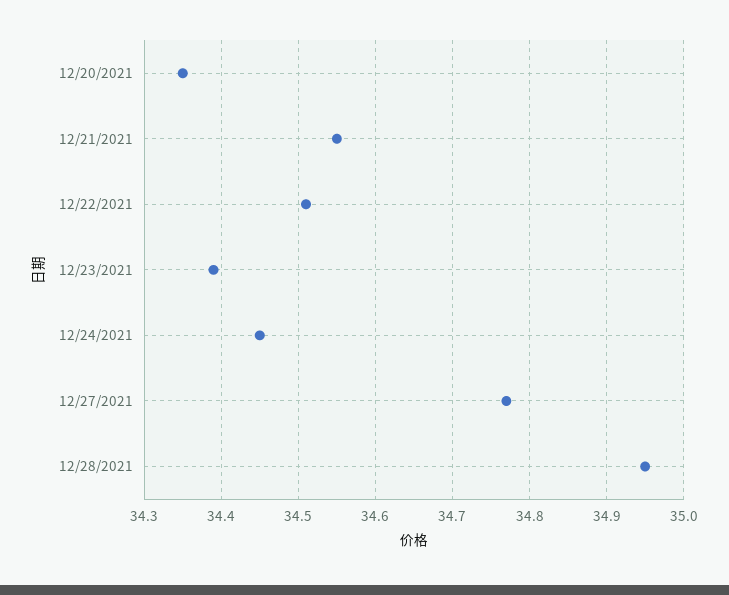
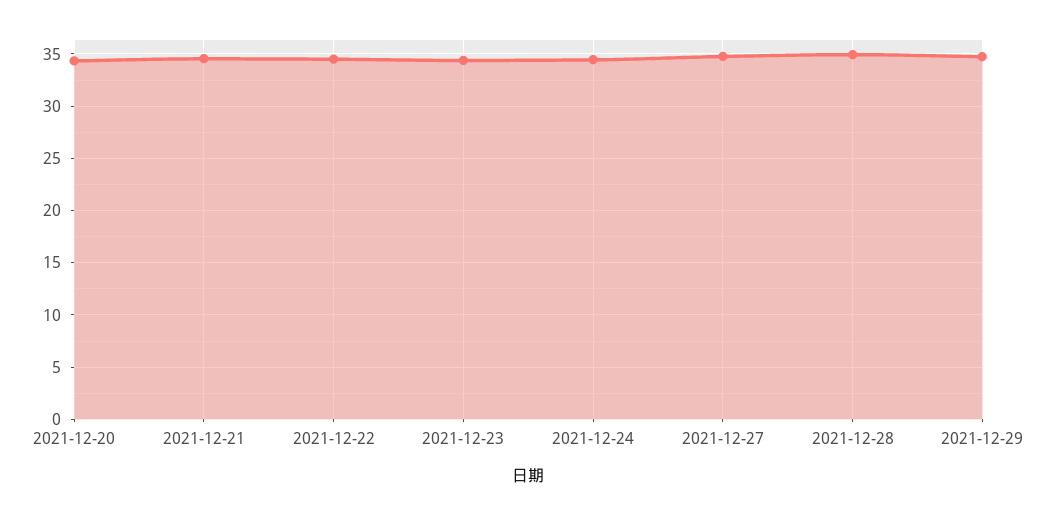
2021-12-29: none -> 35

